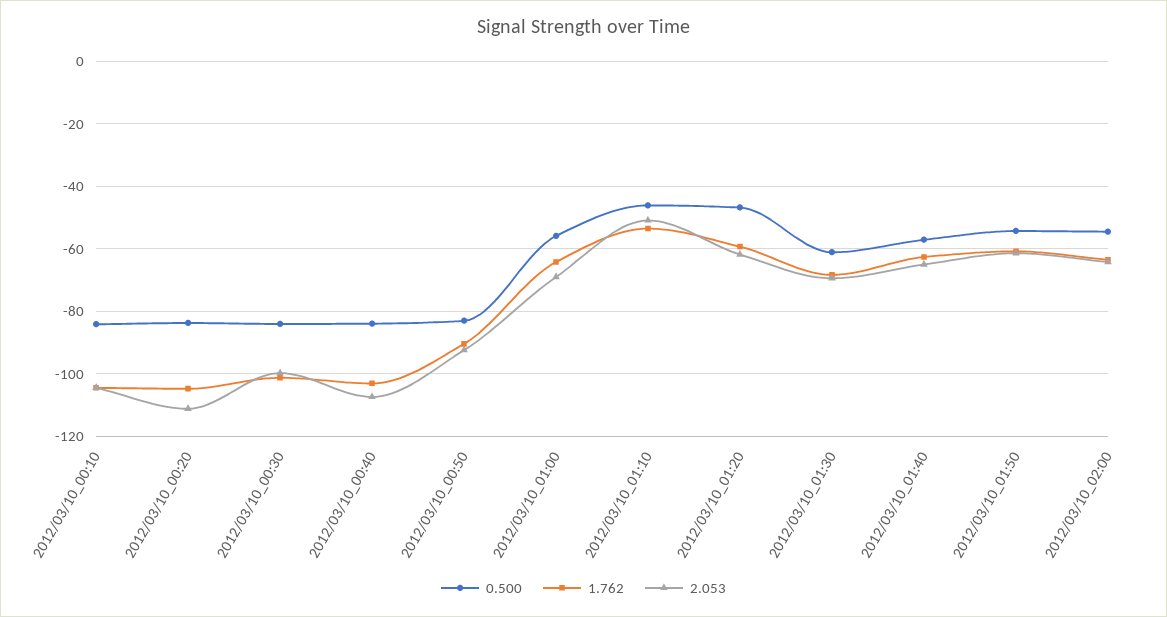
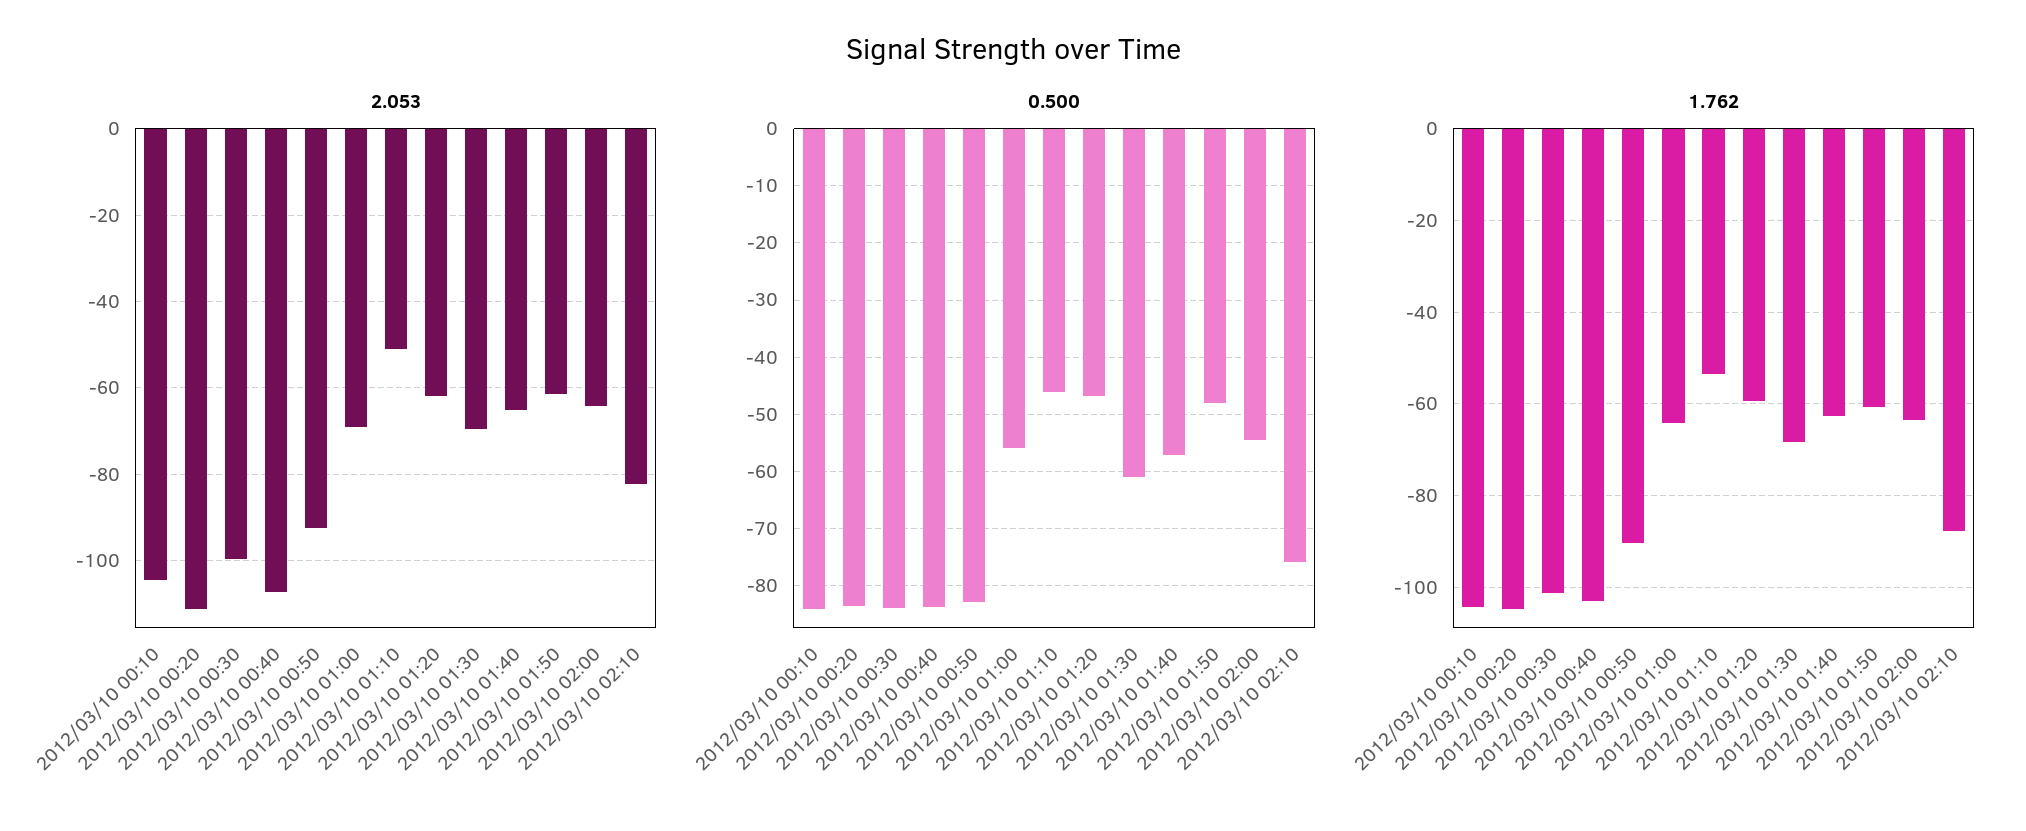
0.500, 2012/03/10_01:50: -54 -> -48
2.053, 2012/03/10 02:10: none -> -82
0.500, 2012/03/10 02:10: none -> -76
1.762, 2012/03/10 02:10: none -> -88

